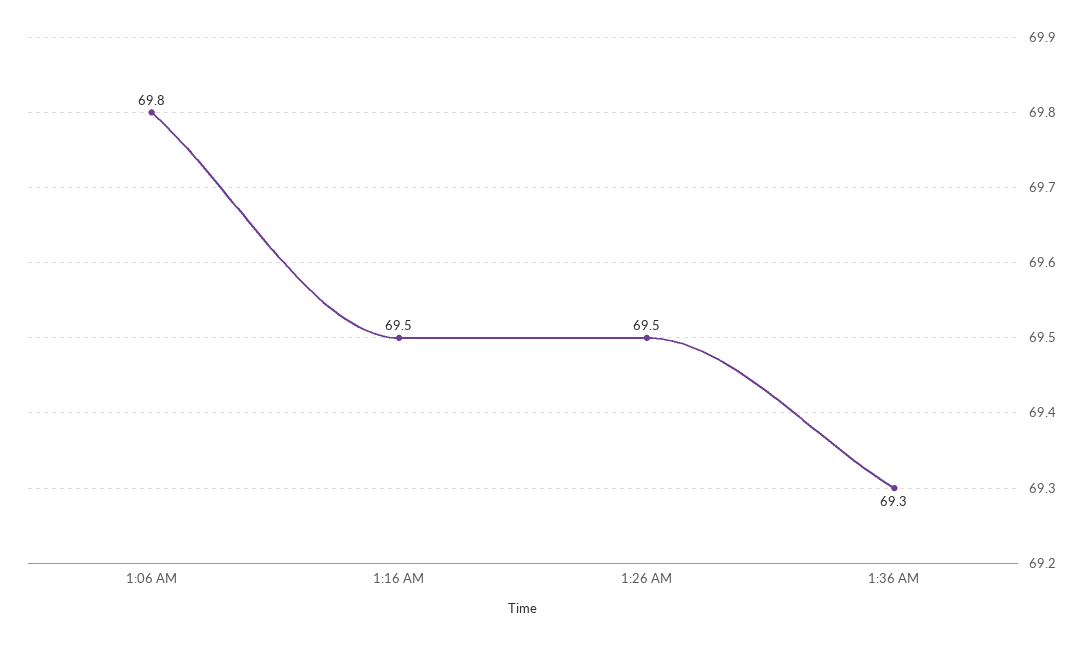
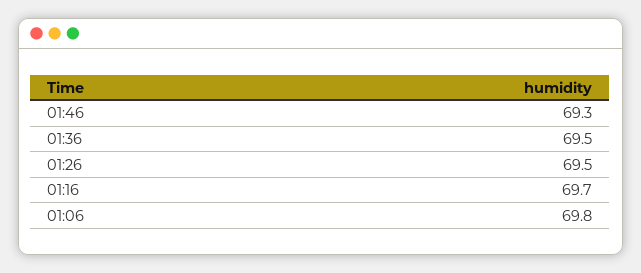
1:16 AM: 69.5 -> 69.7
1:36 AM: 69.3 -> 69.5
01:46: none -> 69.3

